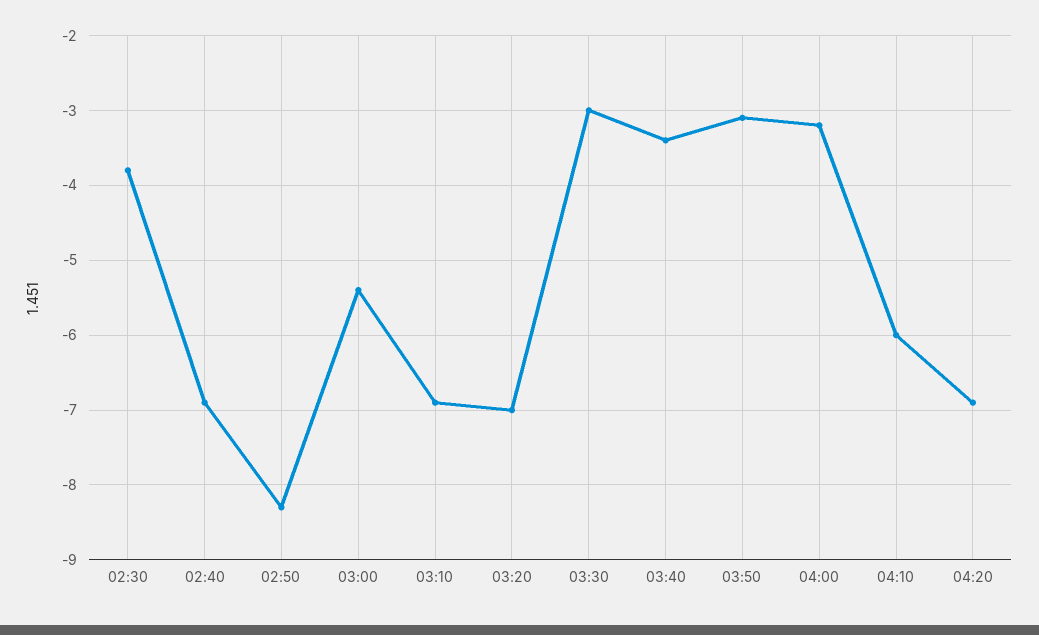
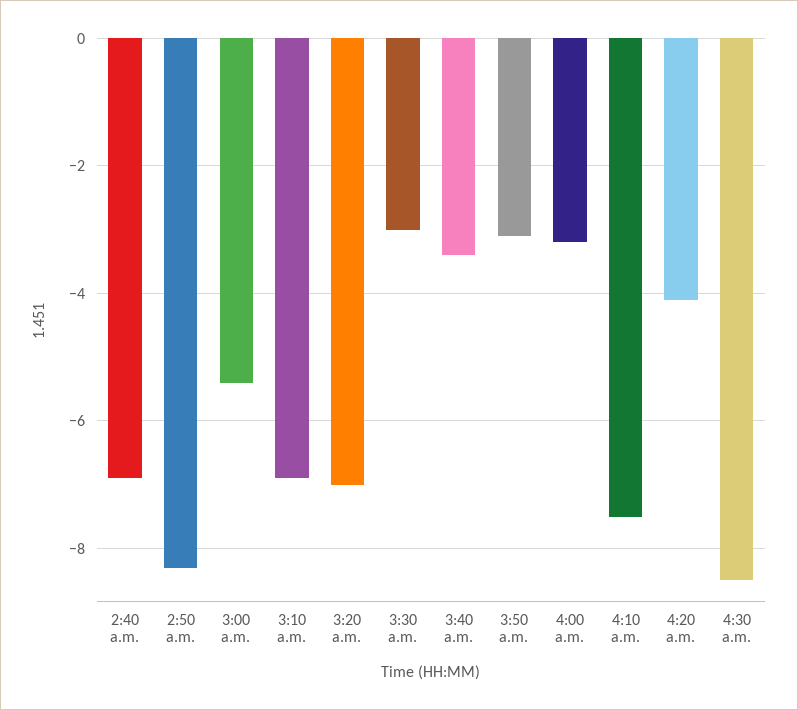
02:30: -3.8 -> none
04:10: -6 -> -7.5
04:20: -6.9 -> -4
4:30 a.m.: none -> -8.5

